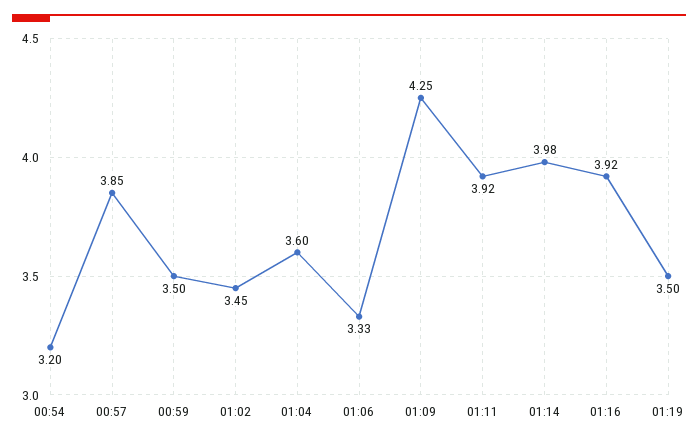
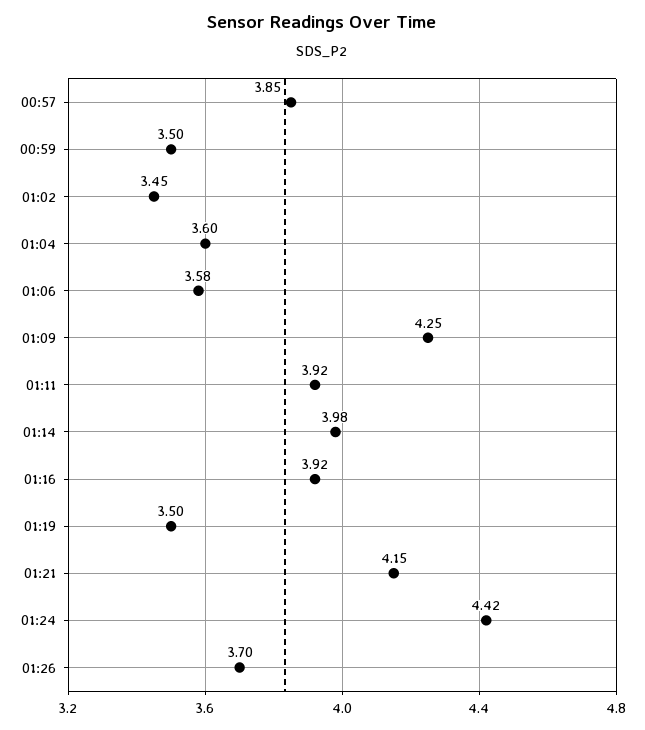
00:54: 3.2 -> none
01:06: 3.33 -> 3.58
01:21: none -> 4.15
01:24: none -> 4.42
01:26: none -> 3.7

